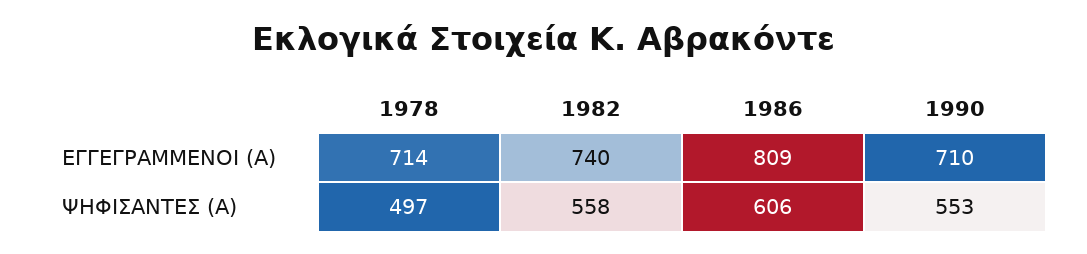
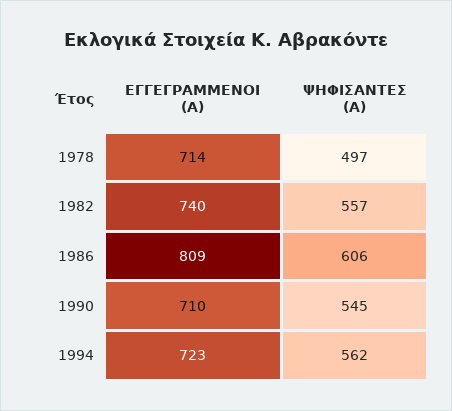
1982, ΨΗΦΙΣΑΝΤΕΣ (Α): 558 -> 557
1990, ΨΗΦΙΣΑΝΤΕΣ (Α): 553 -> 545
1994, ΕΓΓΕΓΡΑΜΜΕΝΟΙ (Α): none -> 723
1994, ΨΗΦΙΣΑΝΤΕΣ (Α): none -> 562

